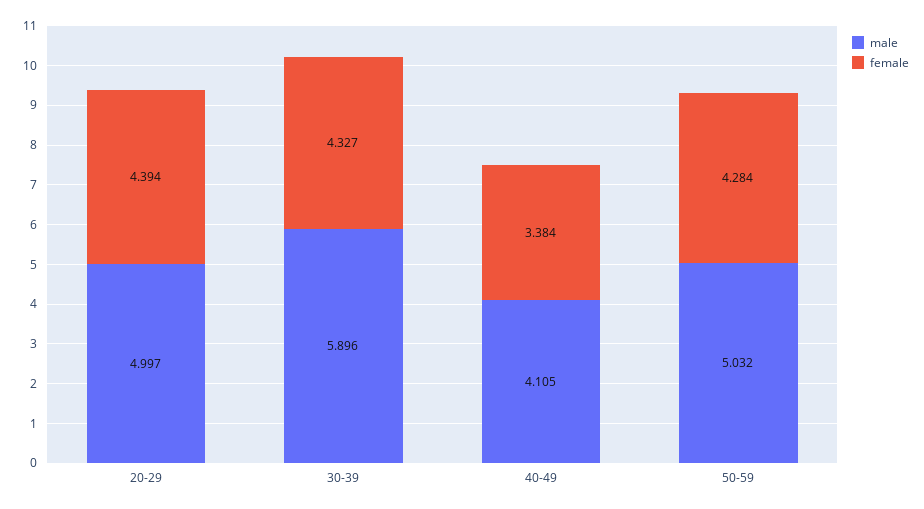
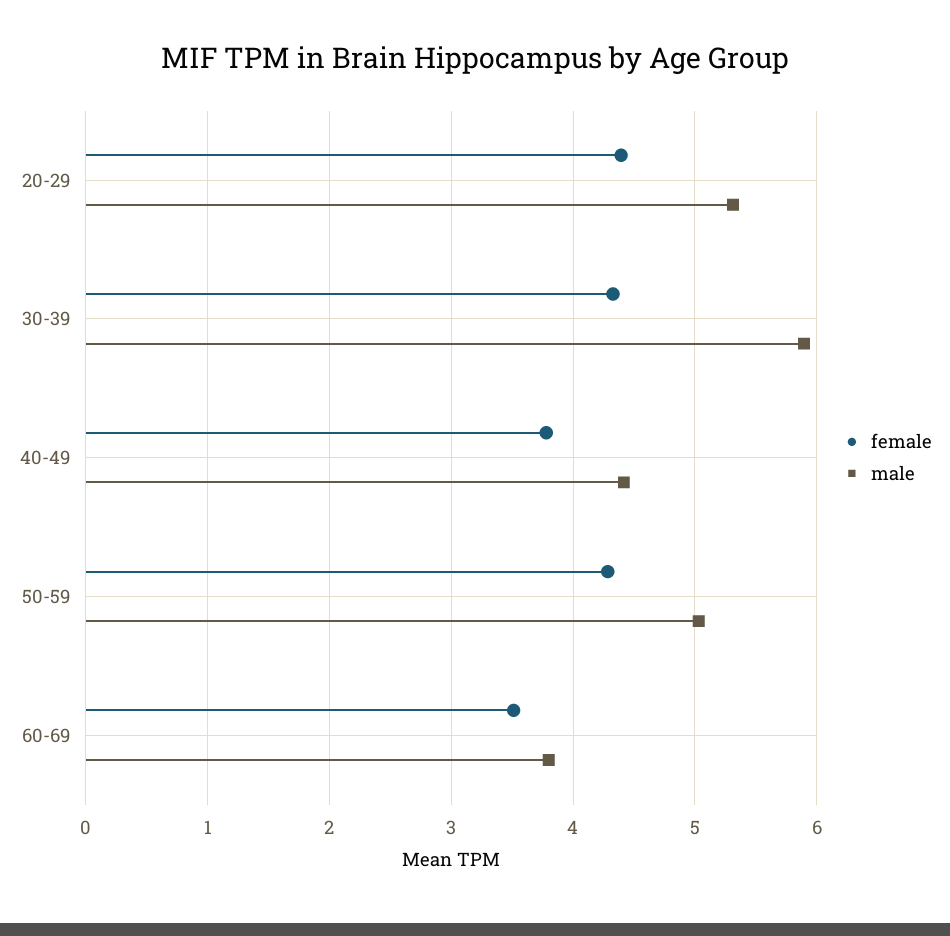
male, 20-29: 4.997 -> 5.3
male, 40-49: 4.105 -> 4.4
female, 40-49: 3.384 -> 3.8
female, 60-69: none -> 3.5
male, 60-69: none -> 3.8

